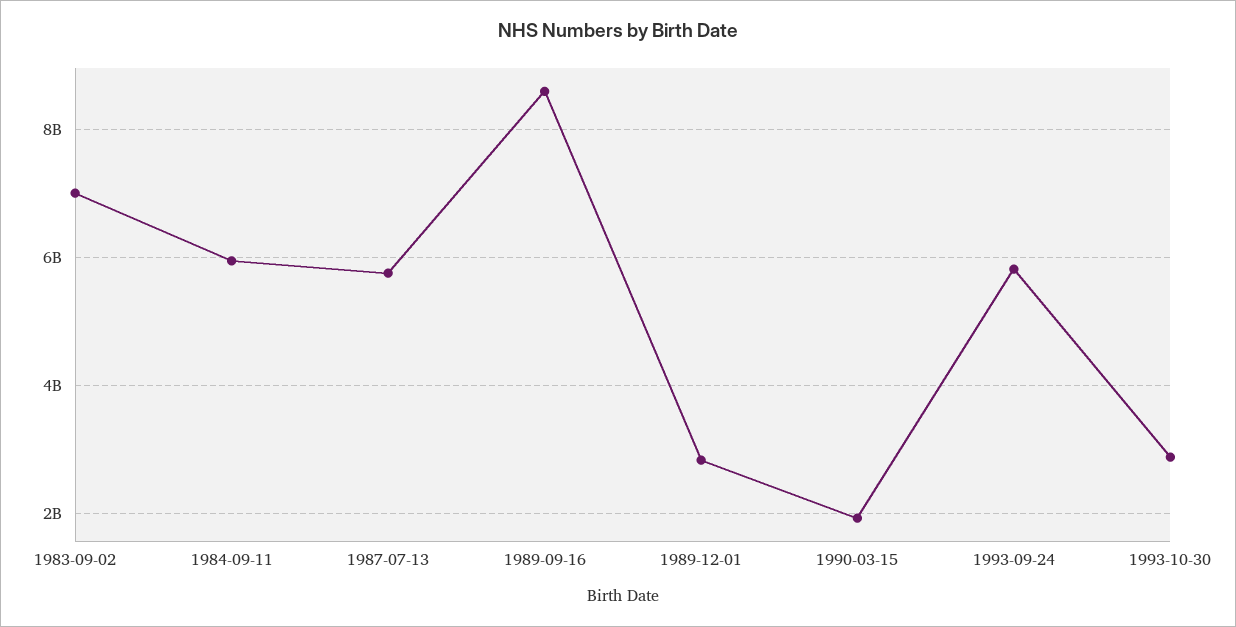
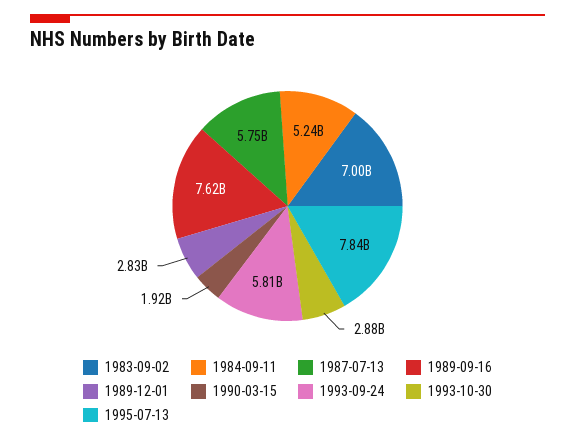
1984-09-11: 6000000000 -> 5240000000
1989-09-16: 8600000000 -> 7620000000
1995-07-13: none -> 7840000000

